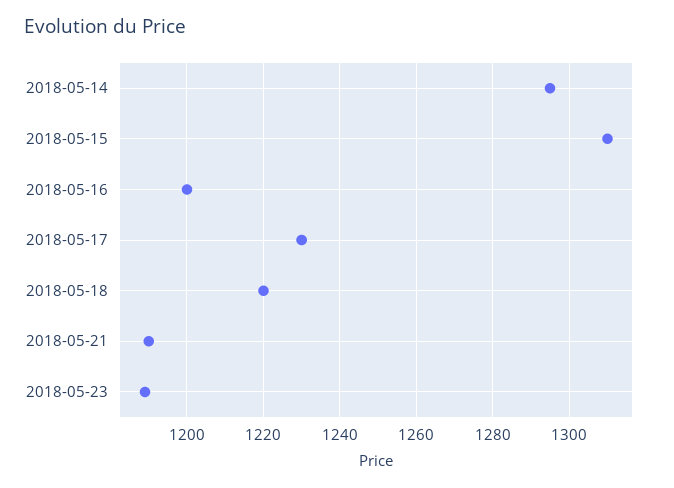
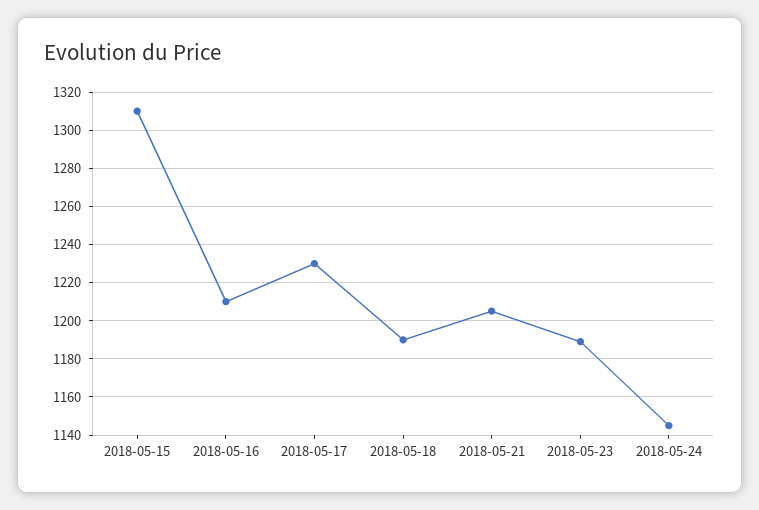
2018-05-14: 1295 -> none
2018-05-16: 1200 -> 1210
2018-05-18: 1220 -> 1190
2018-05-21: 1190 -> 1205
2018-05-24: none -> 1145

